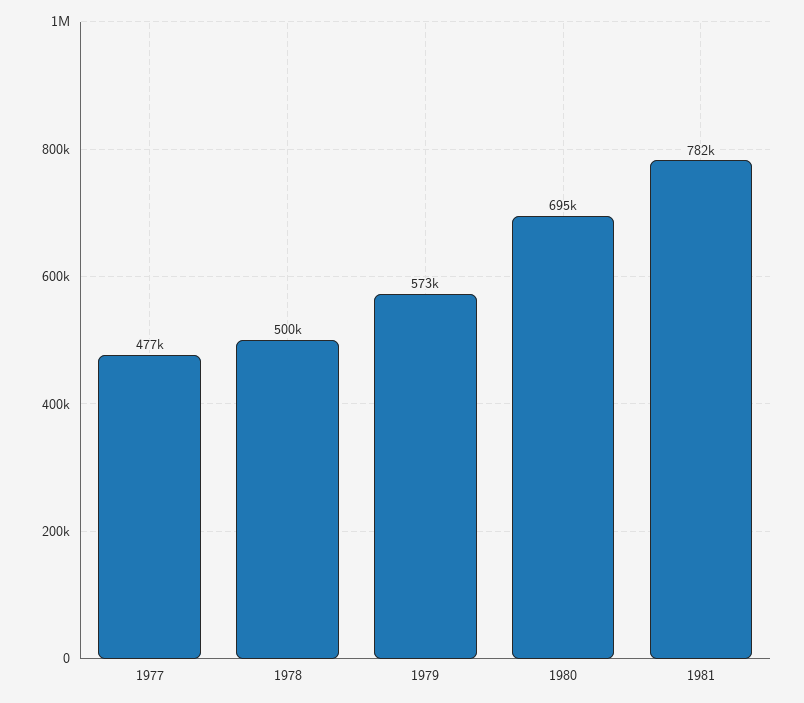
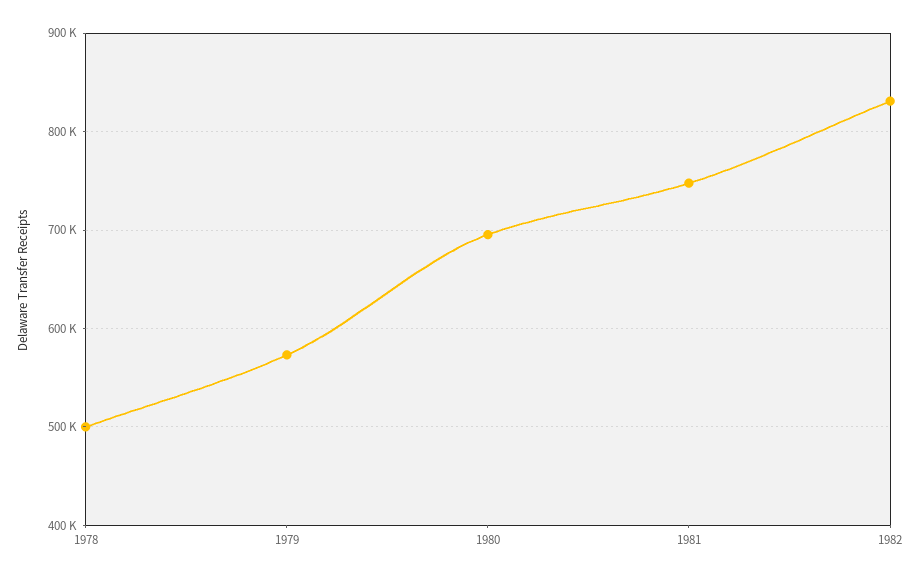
1977: 477000 -> none
1981: 782000 -> 750000
1982: none -> 830000

